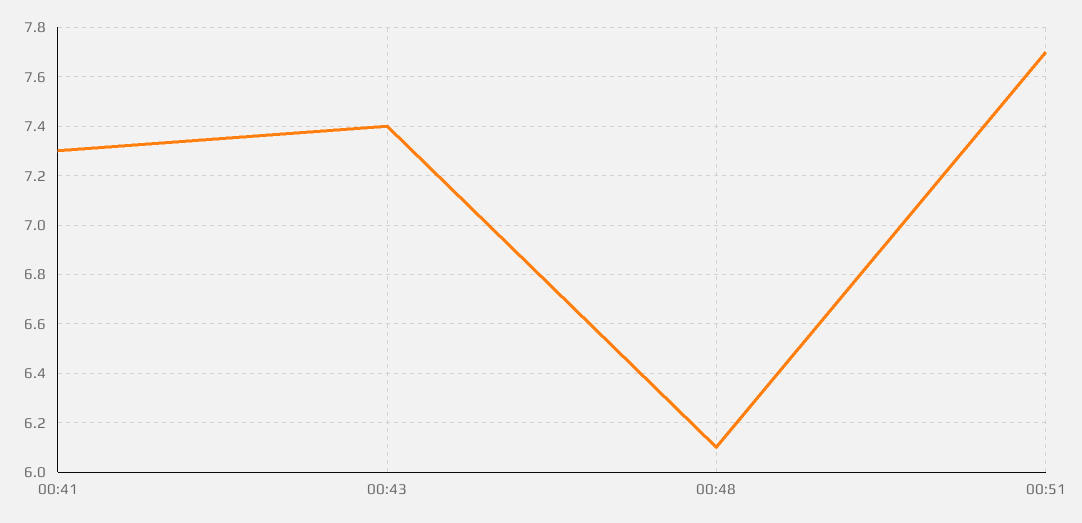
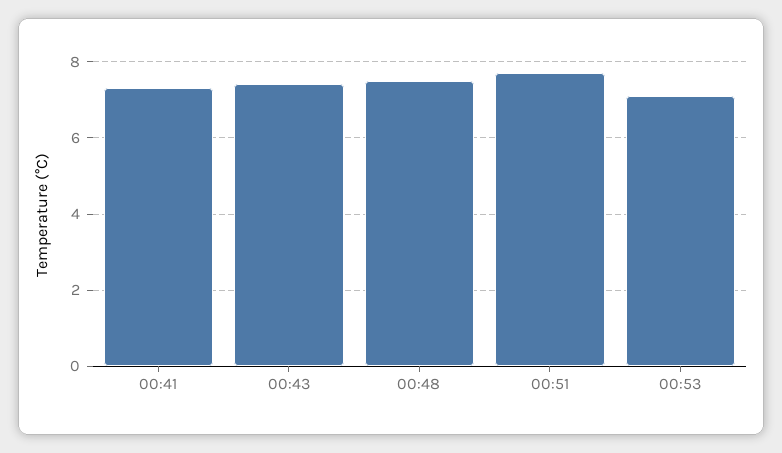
00:48: 6.1 -> 7.5
00:53: none -> 7

